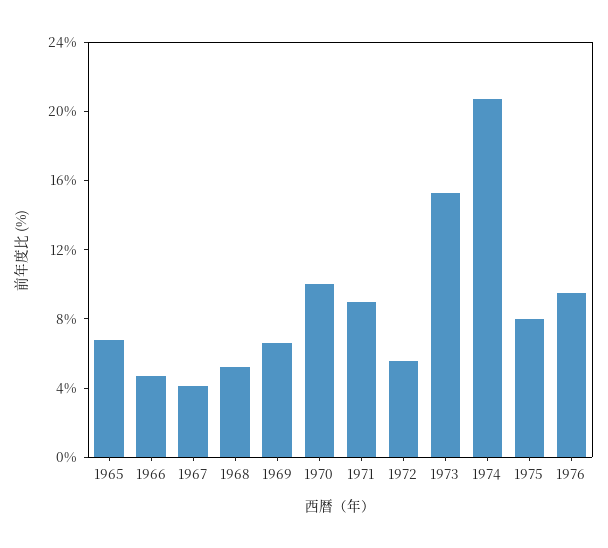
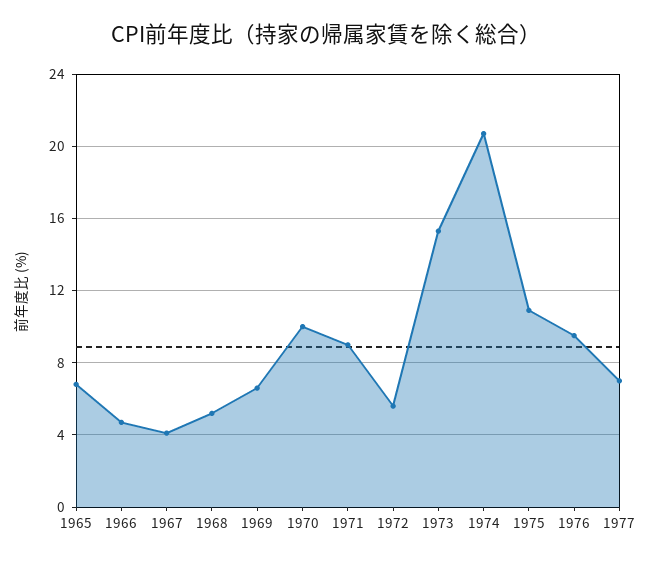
1975: 8 -> 11
1977: none -> 7

